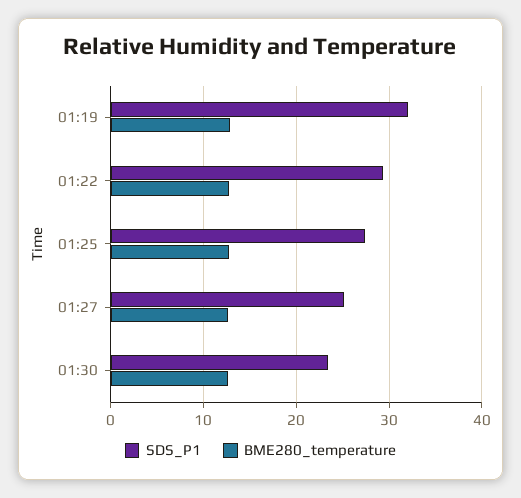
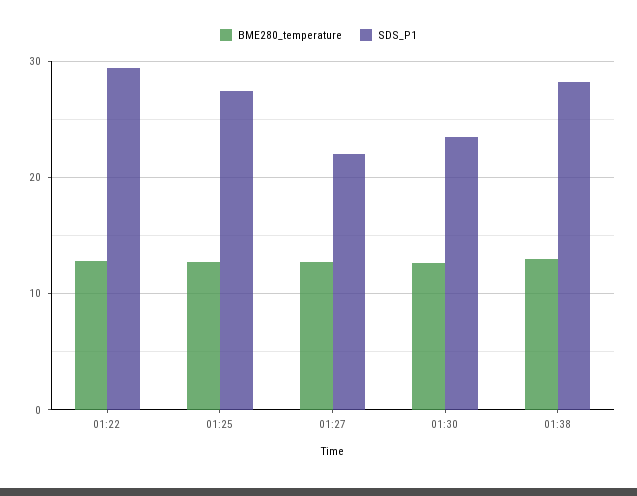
SDS_P1, 01:19: 32 -> none
BME280_temperature, 01:19: 13 -> none
SDS_P1, 01:27: 25 -> 22
BME280_temperature, 01:38: none -> 13
SDS_P1, 01:38: none -> 28

